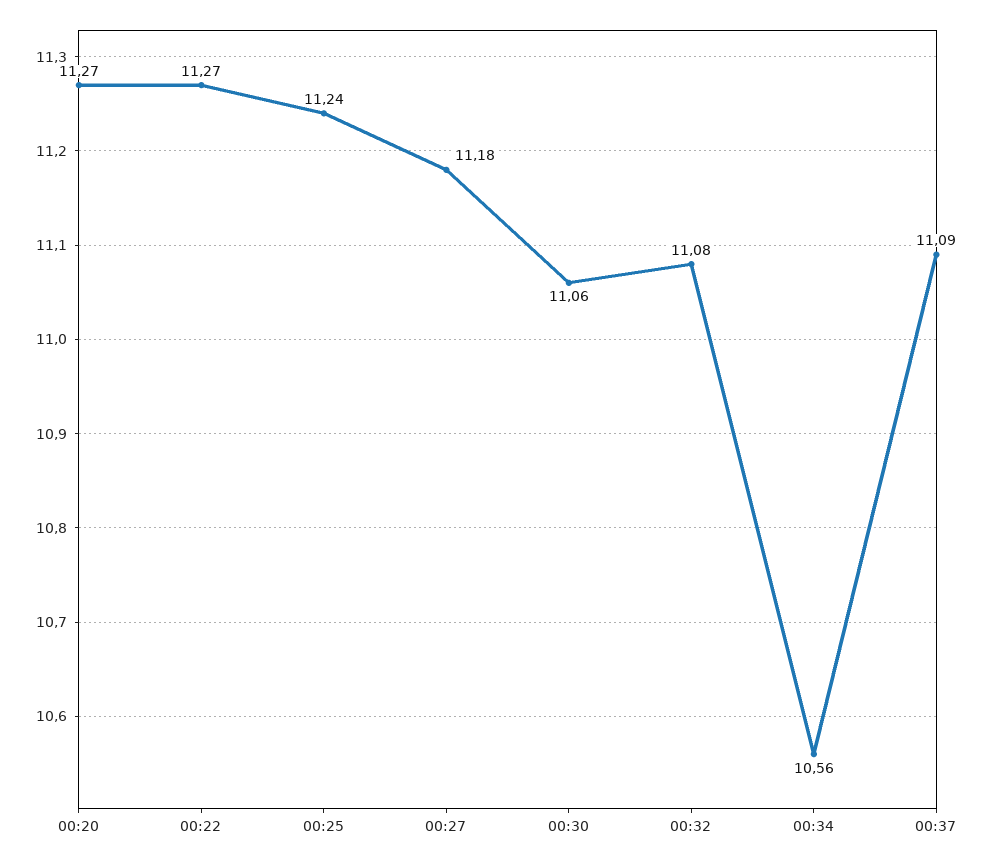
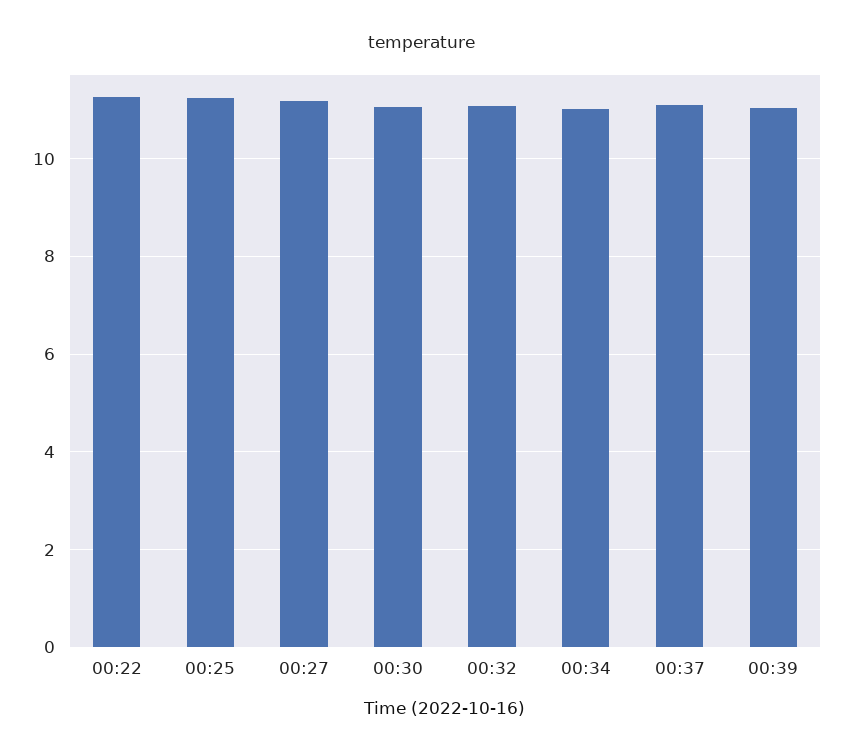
00:20: 11.27 -> none
00:34: 10.56 -> 11
00:39: none -> 11

